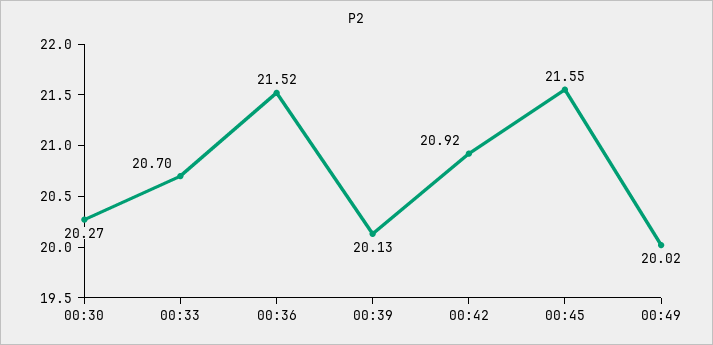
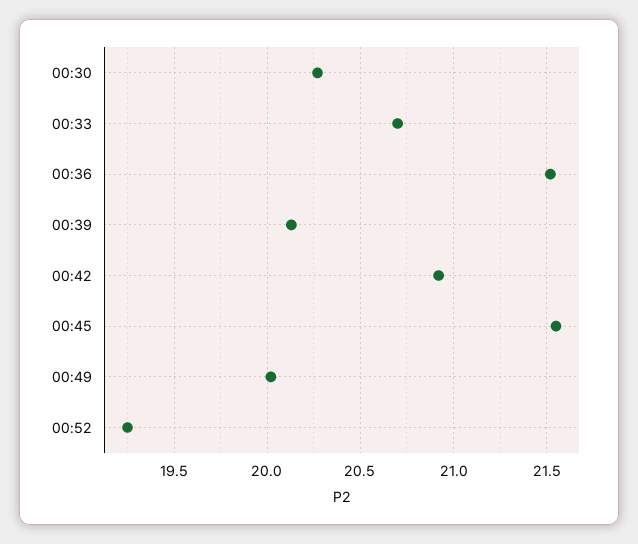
00:52: none -> 19.25

